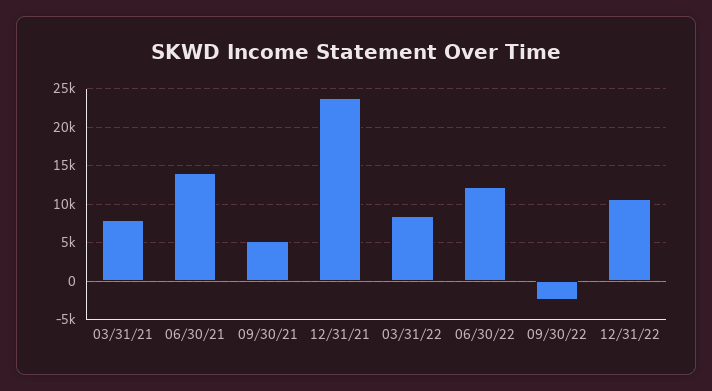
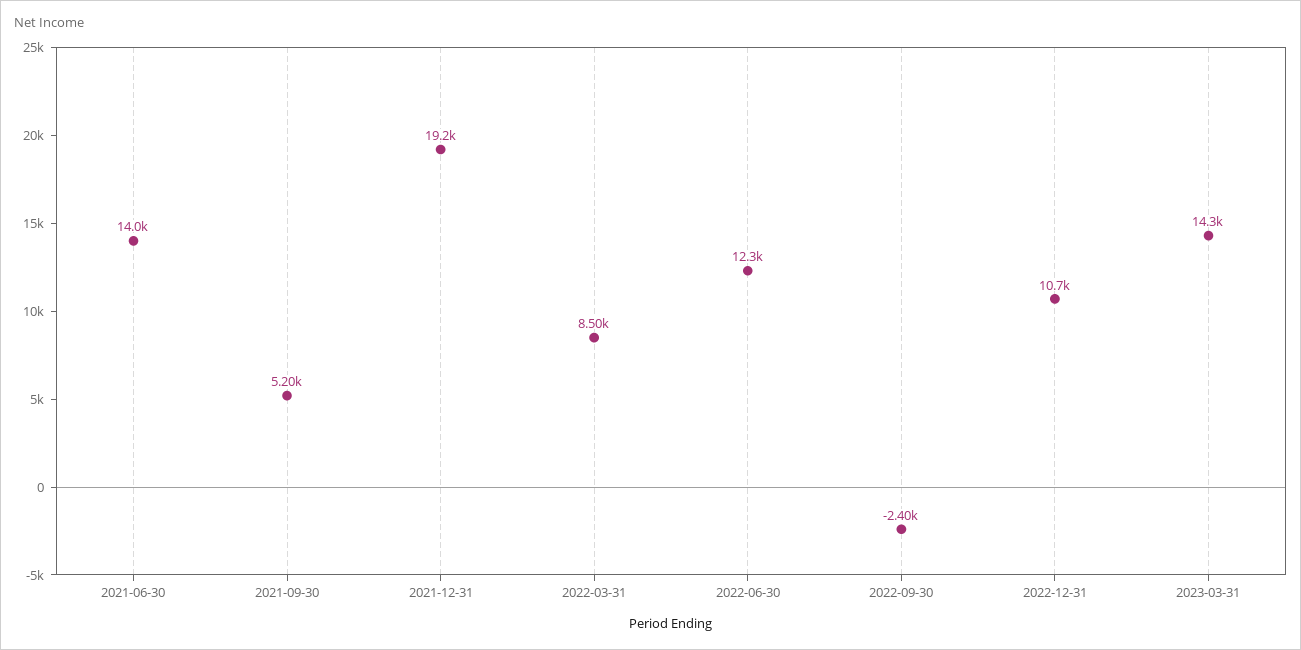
03/31/21: 8000 -> none
12/31/21: 24000 -> 19200
2023-03-31: none -> 14300

